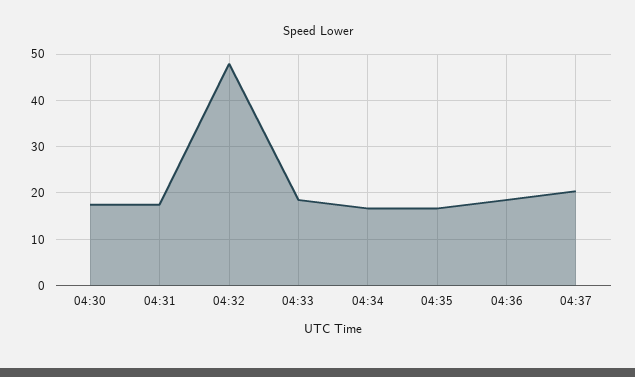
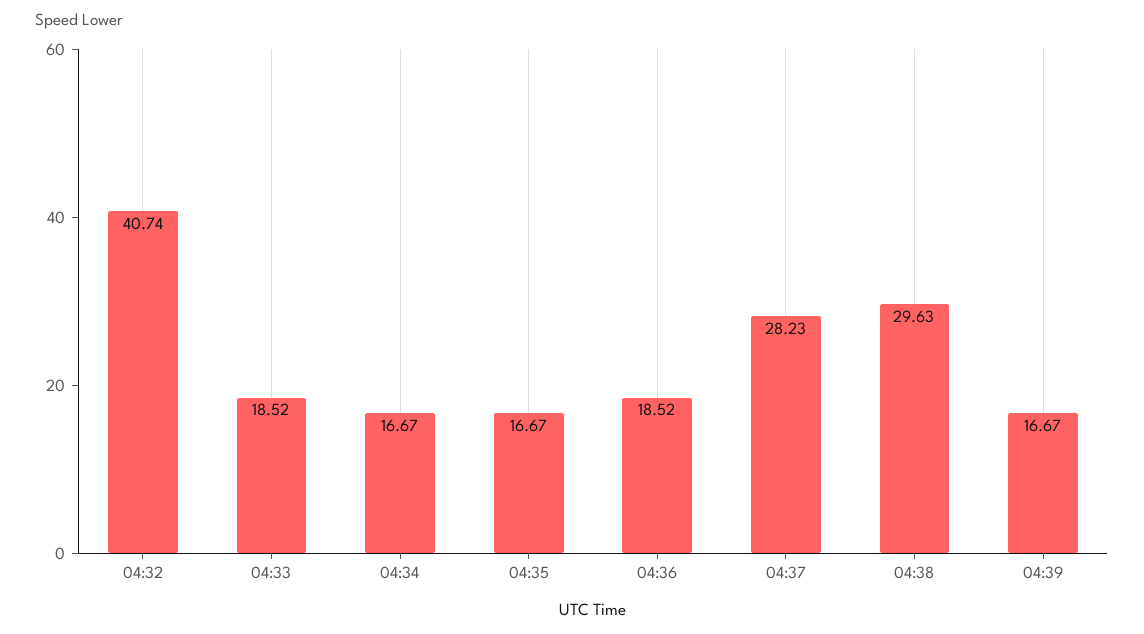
04:30: 18 -> none
04:31: 18 -> none
04:32: 48 -> 40.74
04:37: 20 -> 28.23
04:38: none -> 29.63
04:39: none -> 16.67

